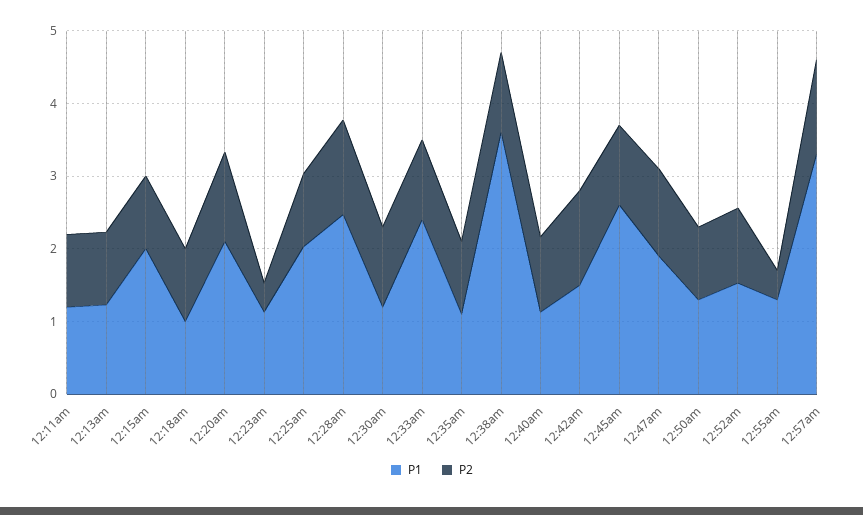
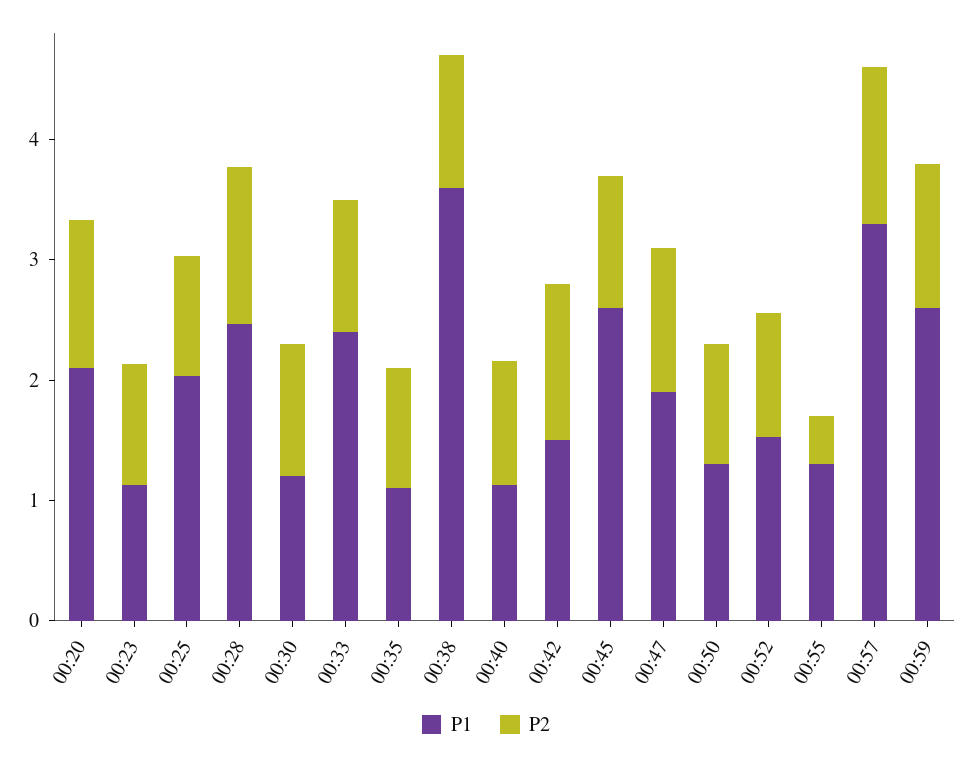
P1, 12:11am: 1.2 -> none
P2, 12:11am: 1 -> none
P1, 12:13am: 1.2 -> none
P2, 12:13am: 1 -> none
P1, 12:15am: 2 -> none
P2, 12:15am: 1 -> none
P1, 12:18am: 1 -> none
P2, 12:18am: 1 -> none
P2, 12:23am: 0.4 -> 1
P1, 00:59: none -> 2.6
P2, 00:59: none -> 1.2

